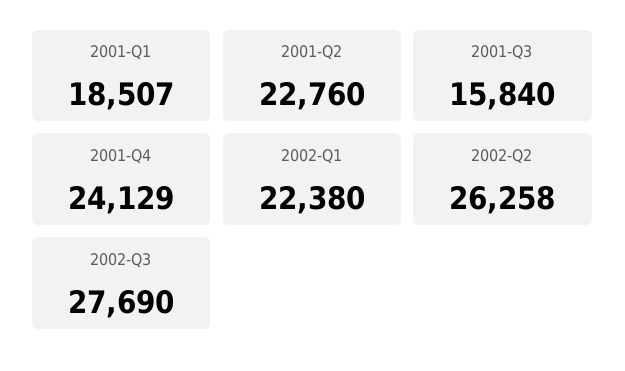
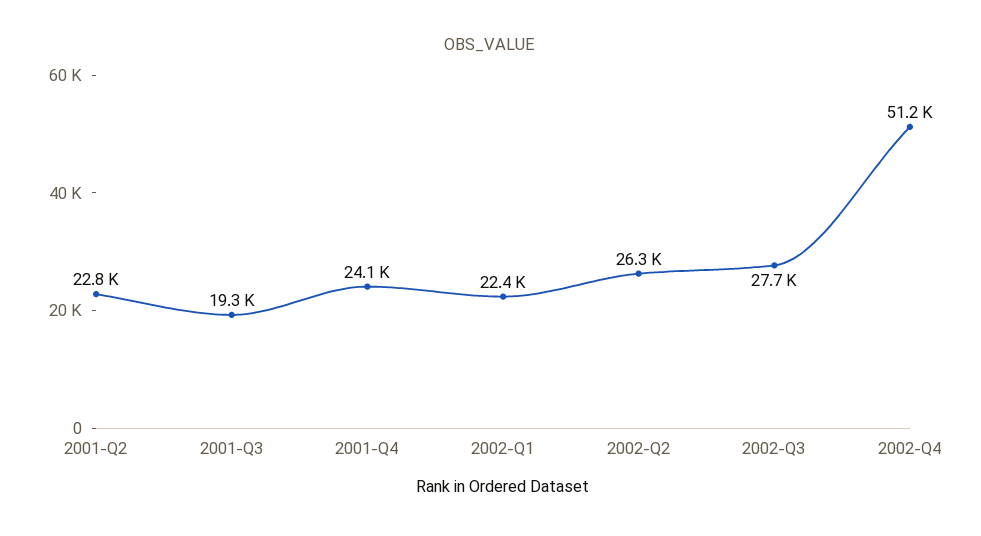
2001-Q1: 18507 -> none
2001-Q3: 15840 -> 19300
2002-Q4: none -> 51200

